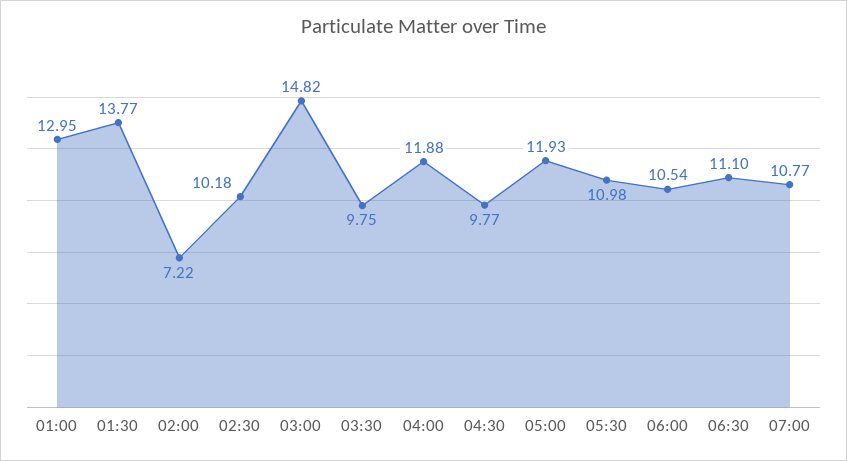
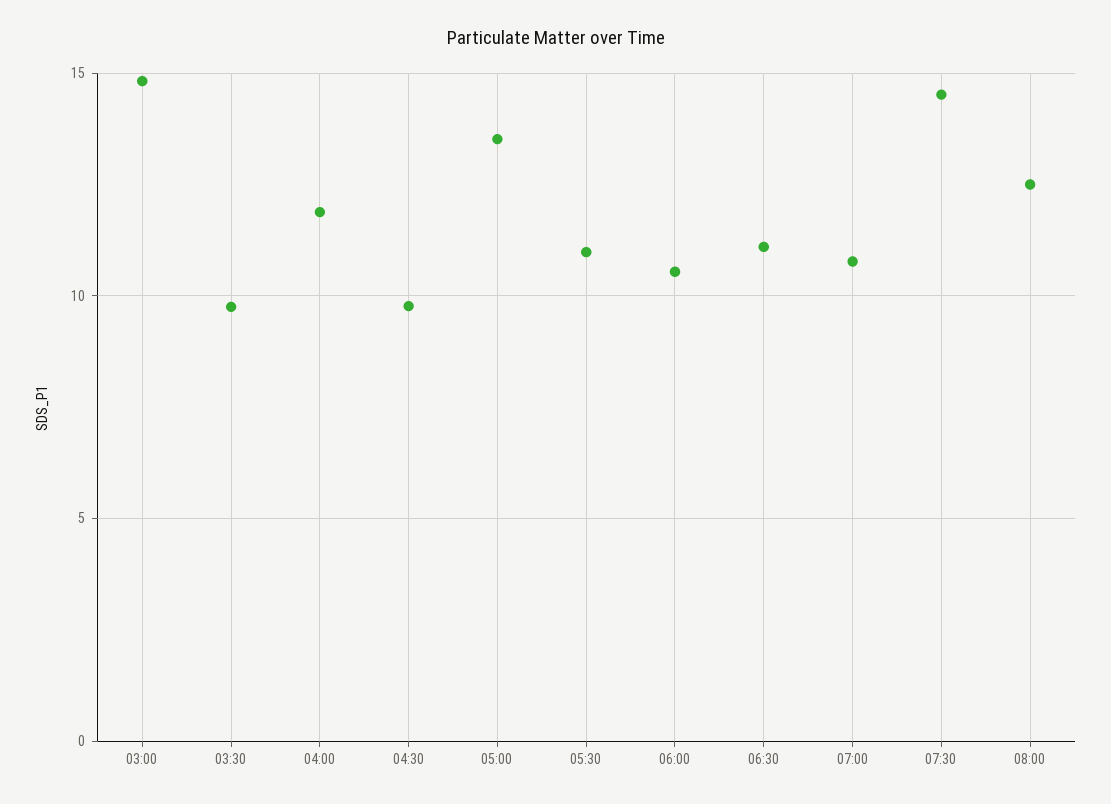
01:00: 12.95 -> none
01:30: 13.77 -> none
02:00: 7.22 -> none
02:30: 10.18 -> none
05:00: 11.93 -> 13.5
07:30: none -> 14.5
08:00: none -> 12.5

